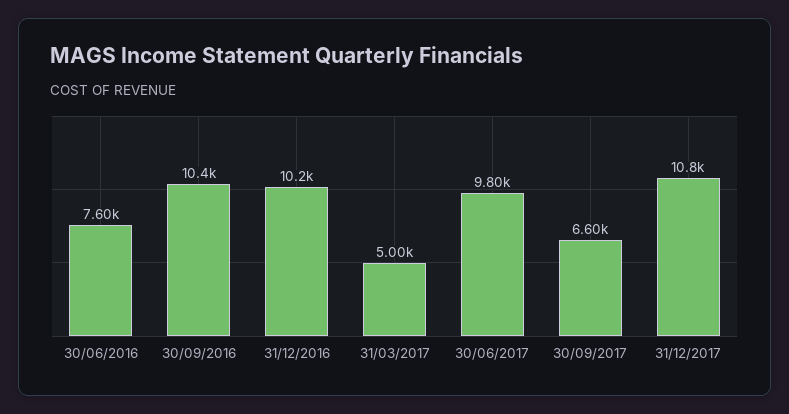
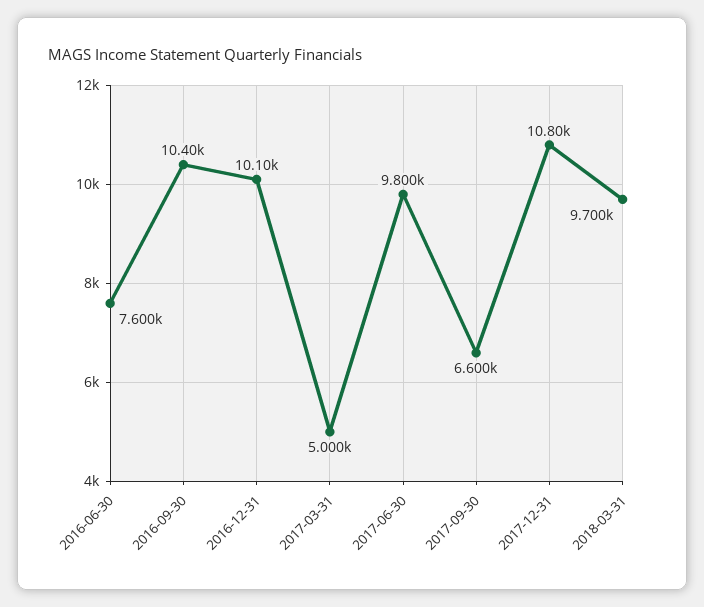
31/12/2016: 10200 -> 10100
2018-03-31: none -> 9700

